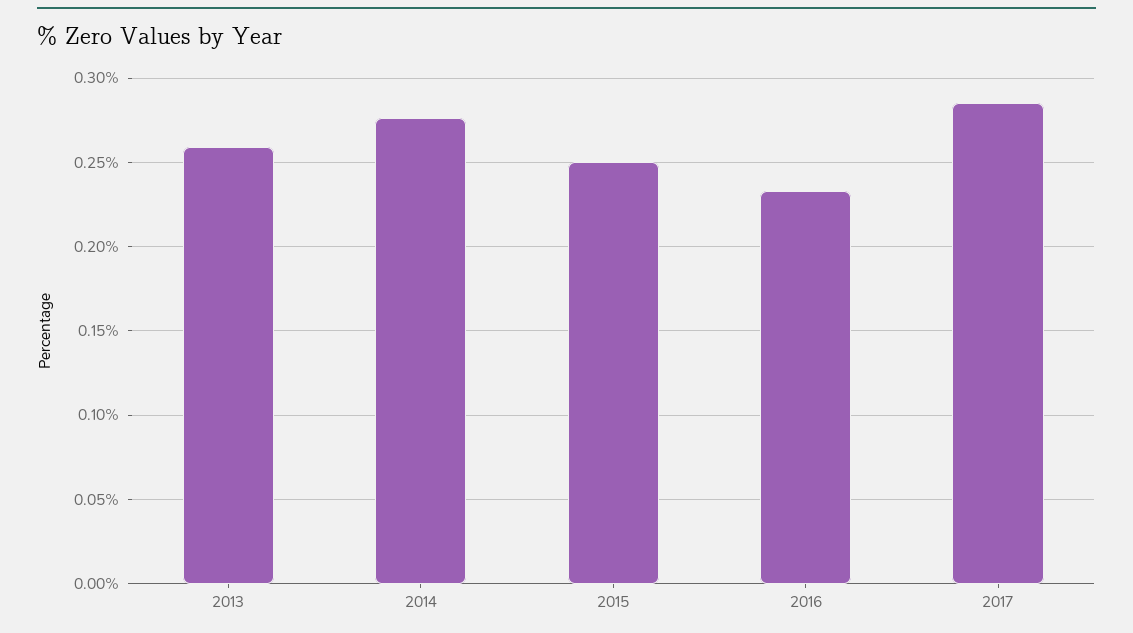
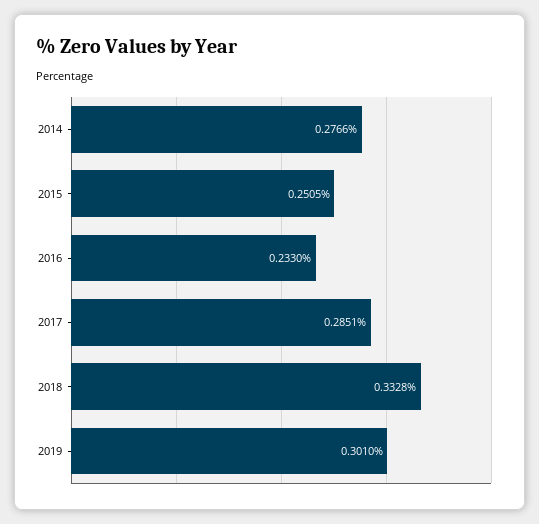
2013: 0.26 -> none
2018: none -> 0.3328
2019: none -> 0.301

